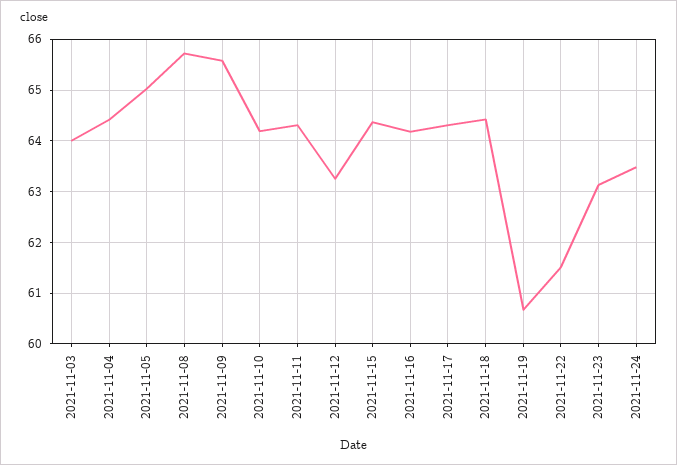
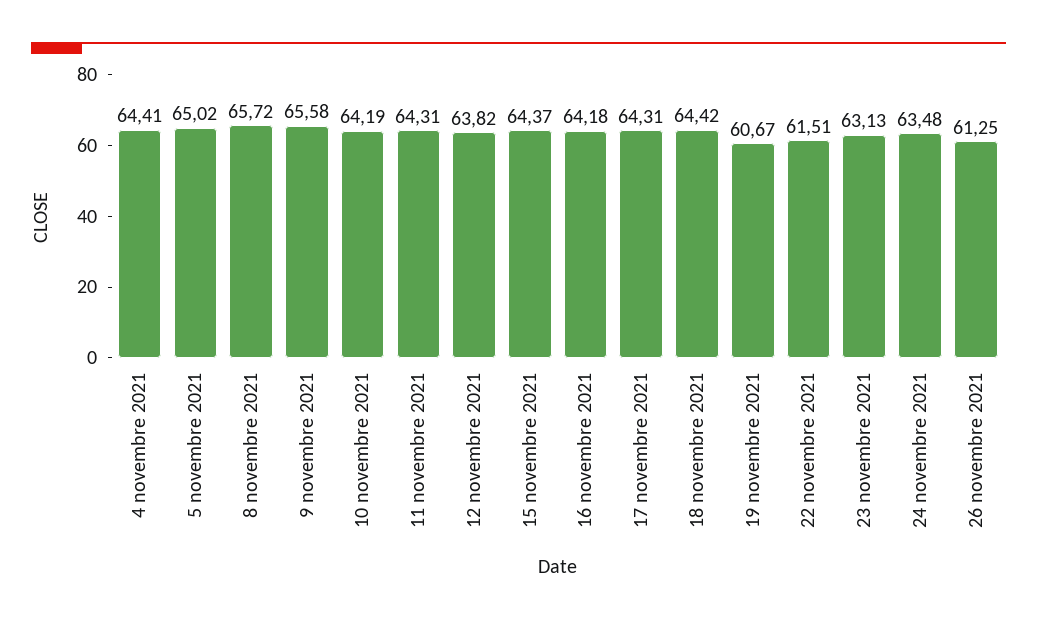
2021-11-03: 64 -> none
2021-11-12: 63.2 -> 63.82
26 novembre 2021: none -> 61.25

